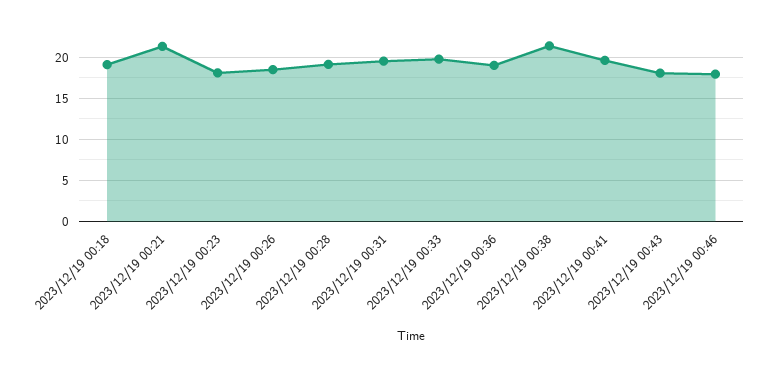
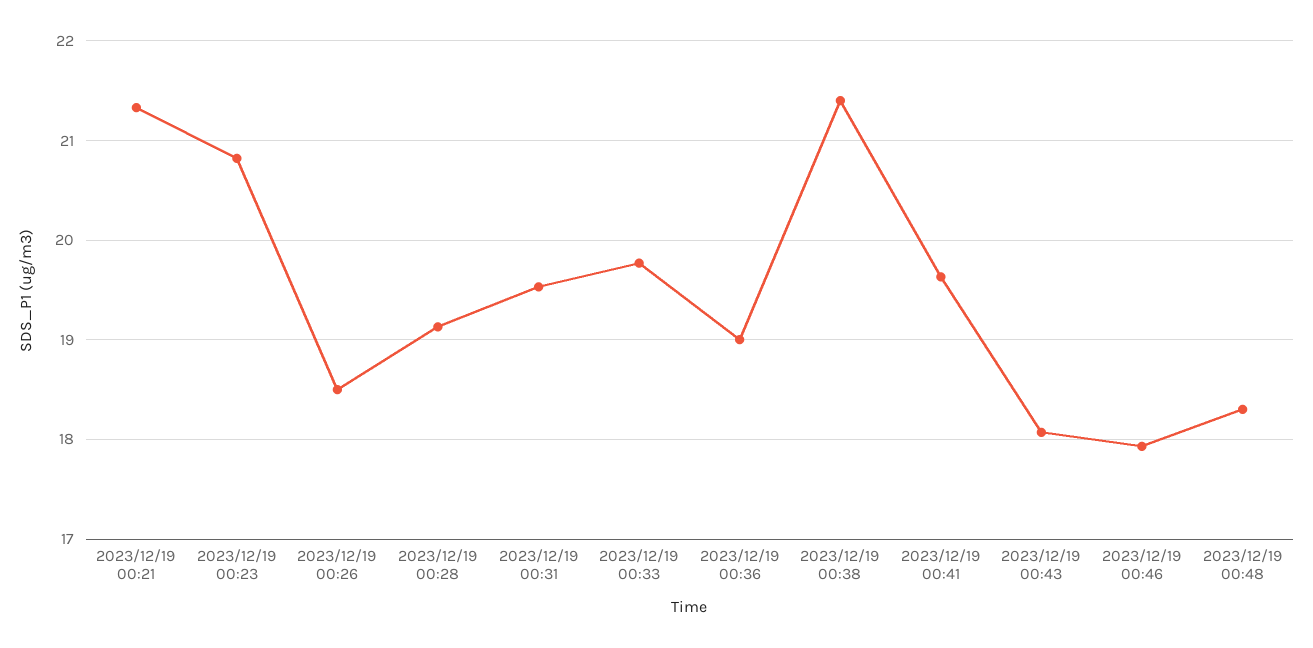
2023/12/19 00:18: 19 -> none
2023/12/19 00:23: 18 -> 20.8
2023/12/19 00:48: none -> 18.3

